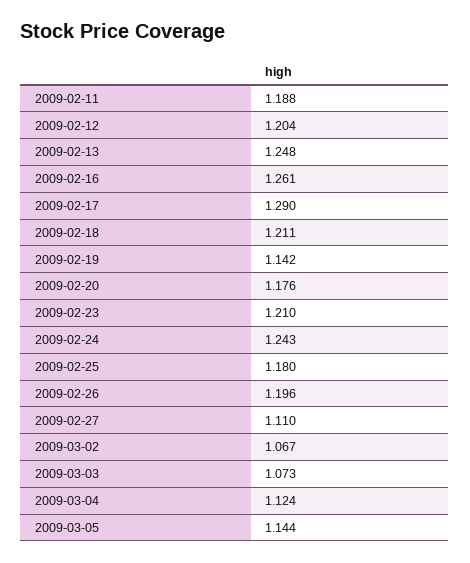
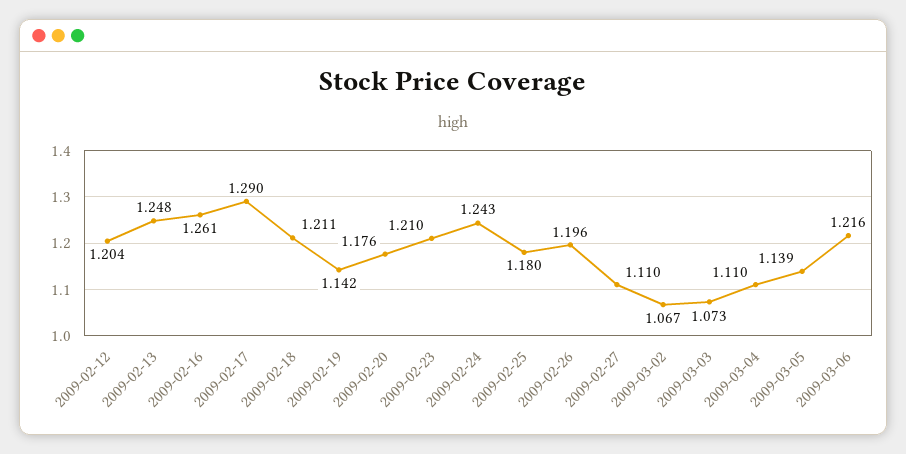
2009-02-11: 1.188 -> none
2009-03-04: 1.124 -> 1.11
2009-03-05: 1.144 -> 1.139
2009-03-06: none -> 1.216

